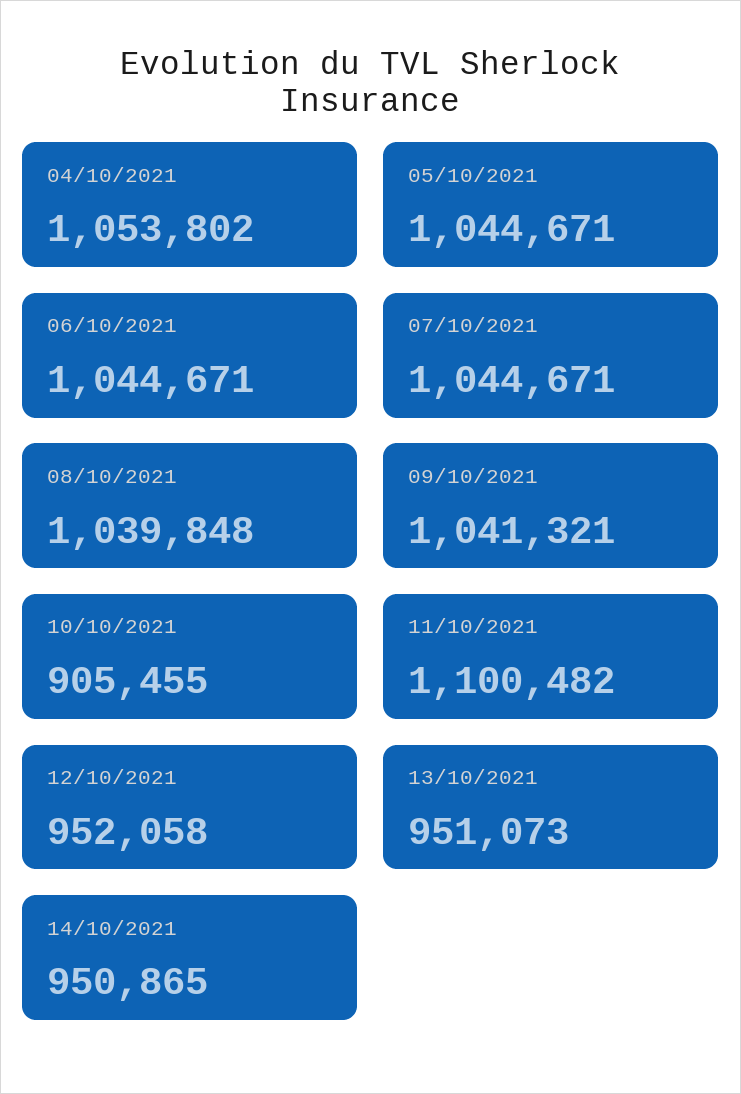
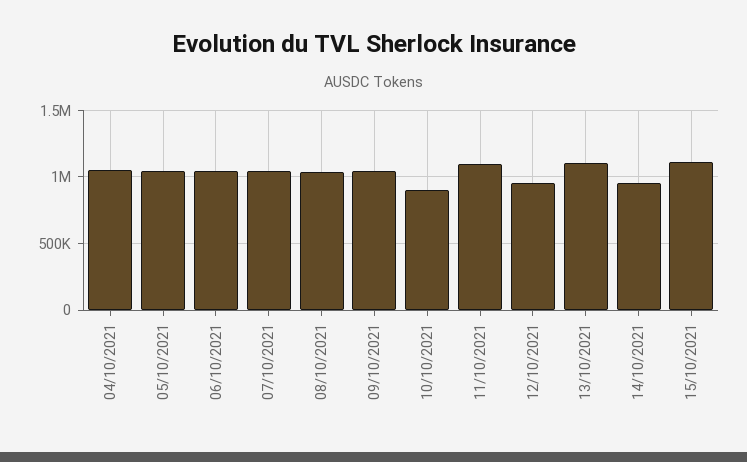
13/10/2021: 951073 -> 1100000
15/10/2021: none -> 1100000

